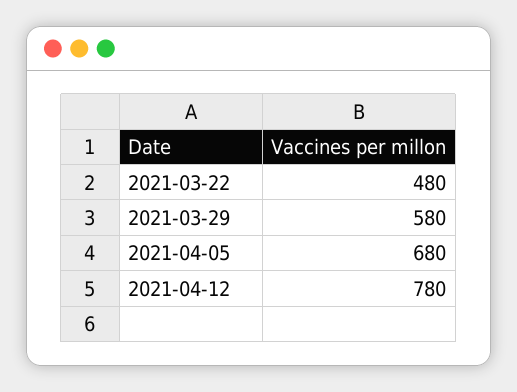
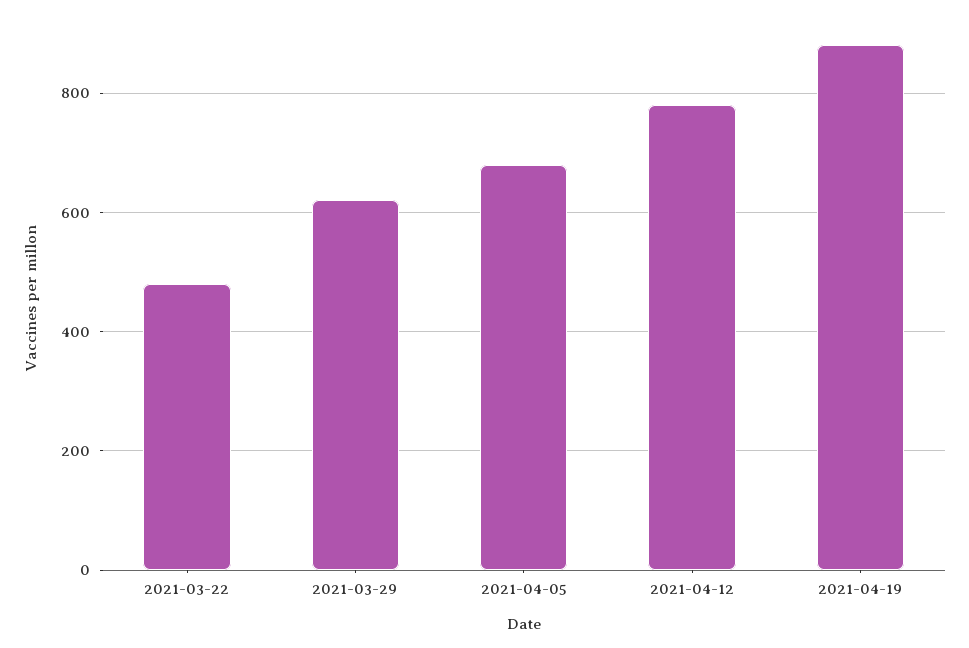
2021-03-29: 580 -> 620
2021-04-19: none -> 880

